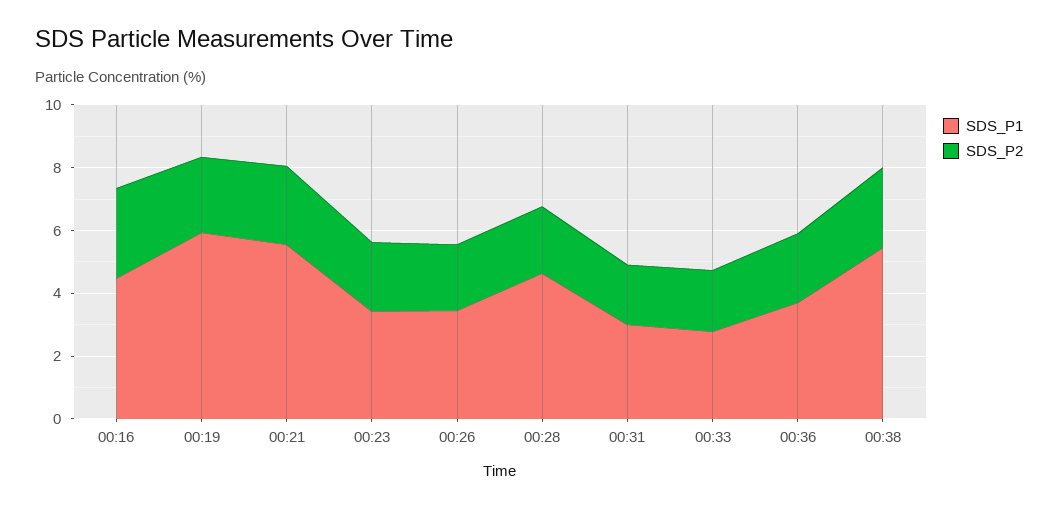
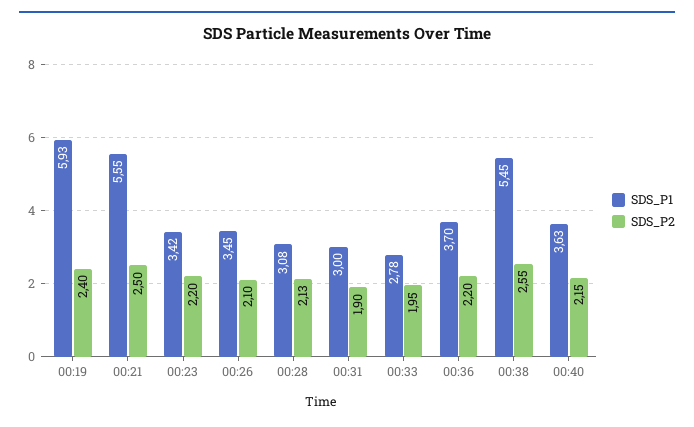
SDS_P1, 00:16: 4.5 -> none
SDS_P2, 00:16: 3 -> none
SDS_P1, 00:28: 4.5 -> 3.08
SDS_P1, 00:40: none -> 3.63
SDS_P2, 00:40: none -> 2.15

